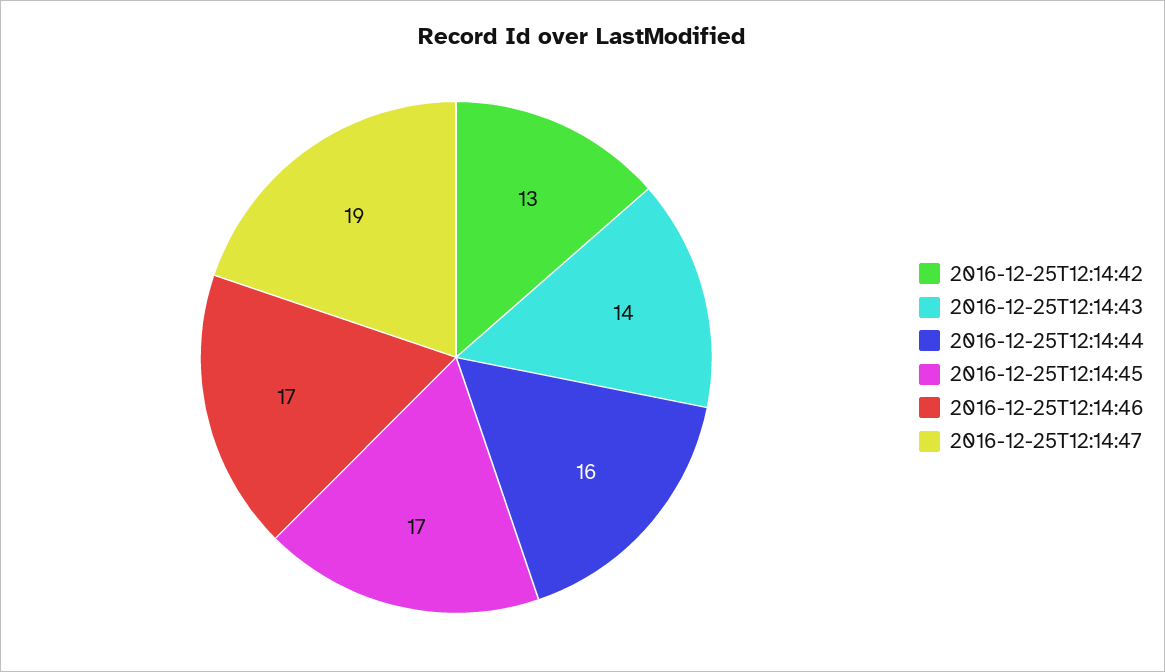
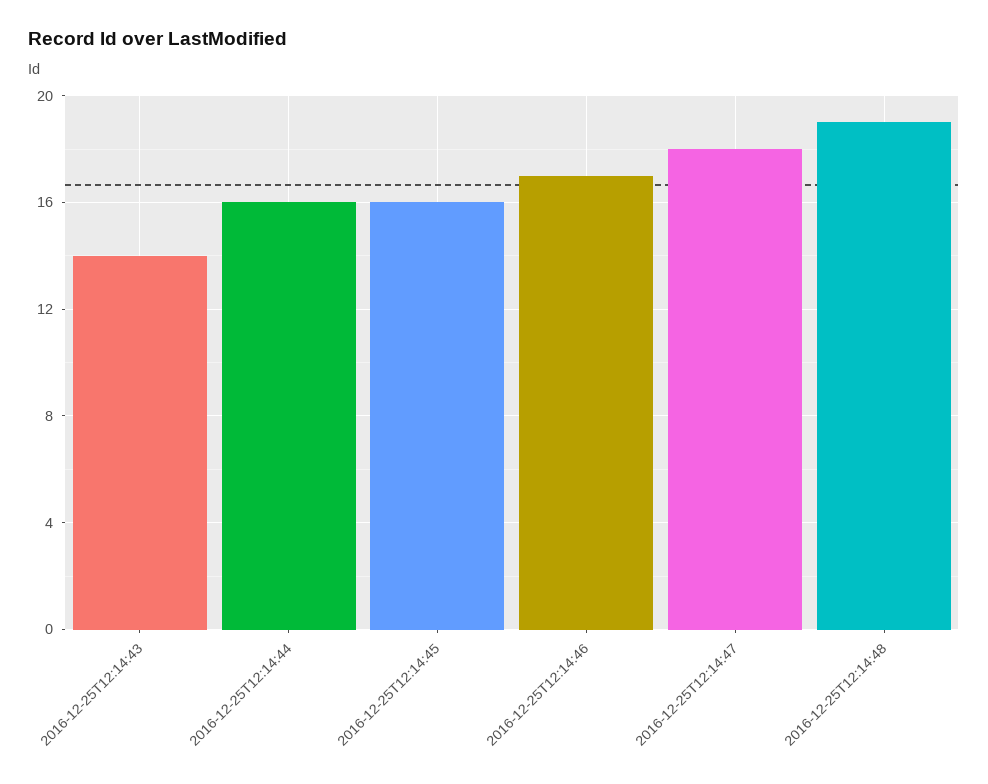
2016-12-25T12:14:42: 13 -> none
2016-12-25T12:14:45: 17 -> 16
2016-12-25T12:14:47: 19 -> 18
2016-12-25T12:14:48: none -> 19

